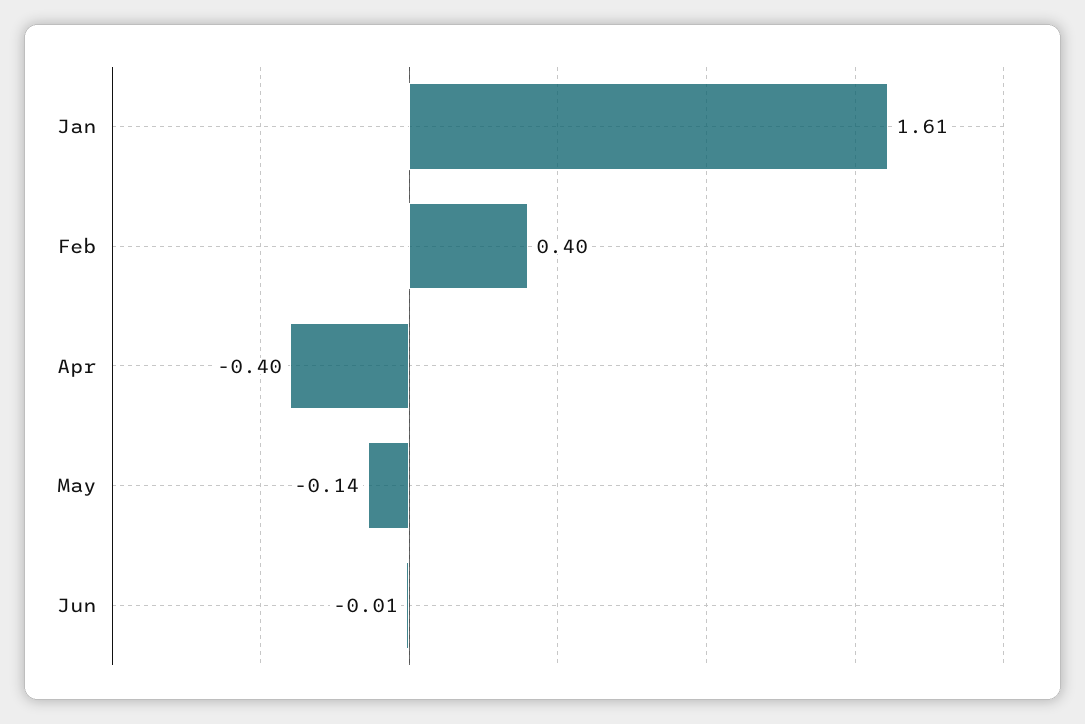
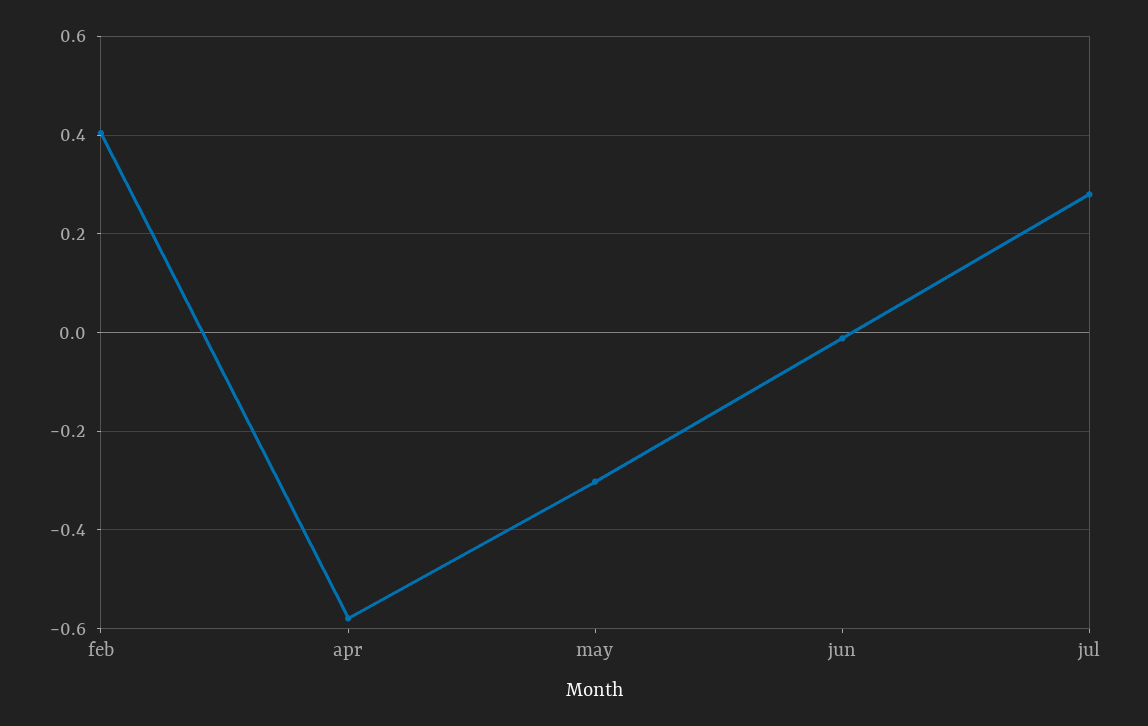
Jan: 1.61 -> none
Apr: -0.4 -> -0.58
May: -0.14 -> -0.3
jul: none -> 0.28

